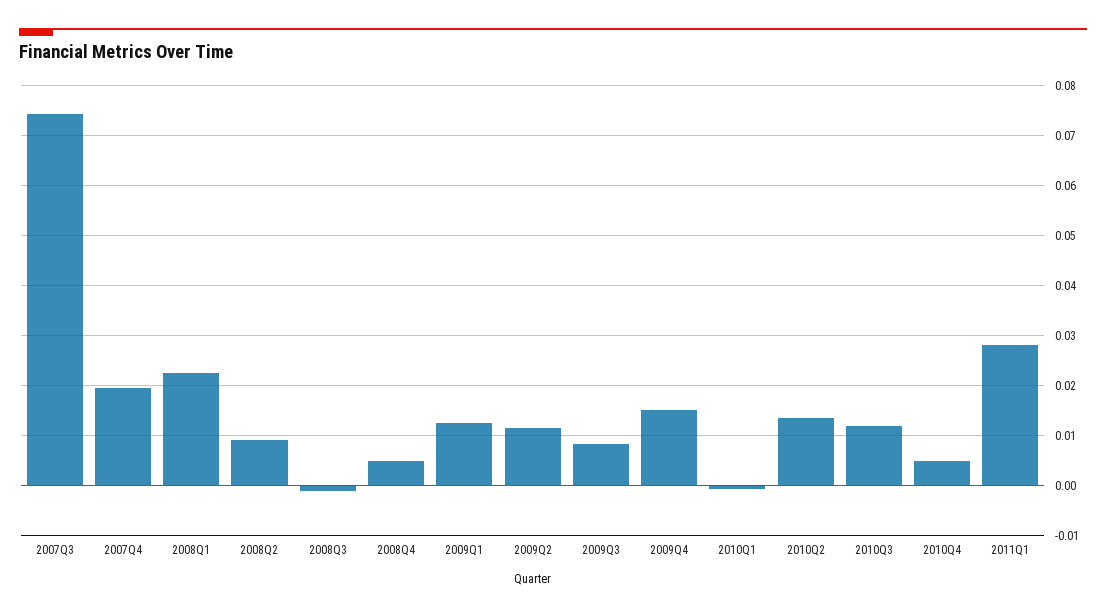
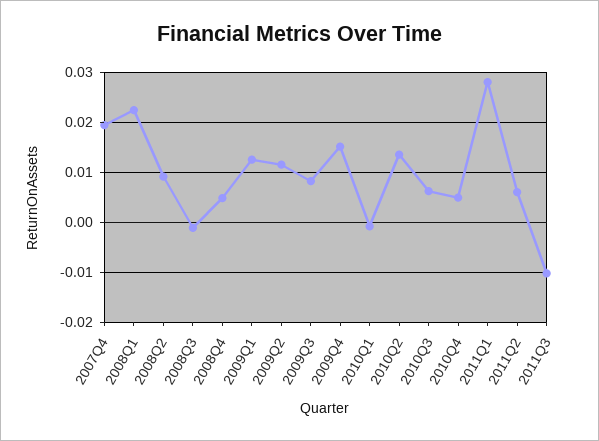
2007Q3: 0.074 -> none
2010Q3: 0.012 -> 0.006
2011Q2: none -> 0.006
2011Q3: none -> -0.01

